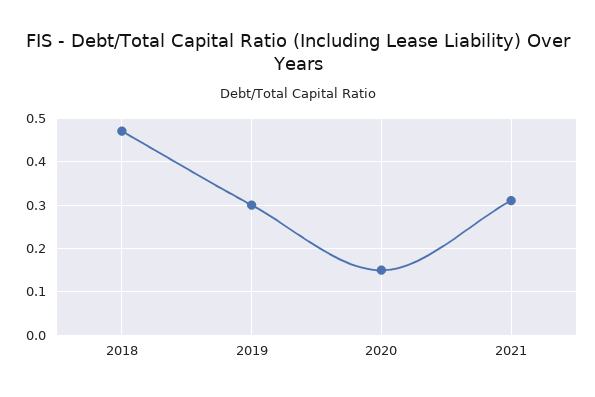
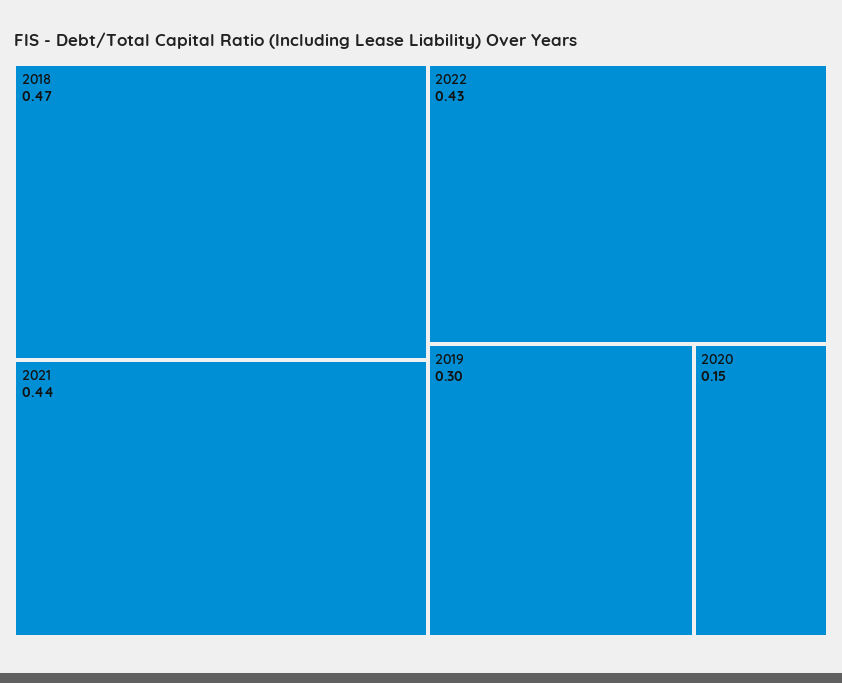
2021: 0.3 -> 0.44
2022: none -> 0.43

